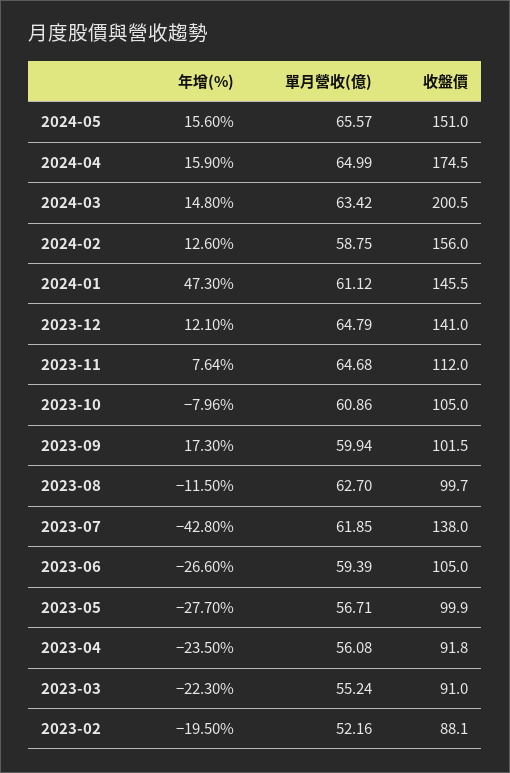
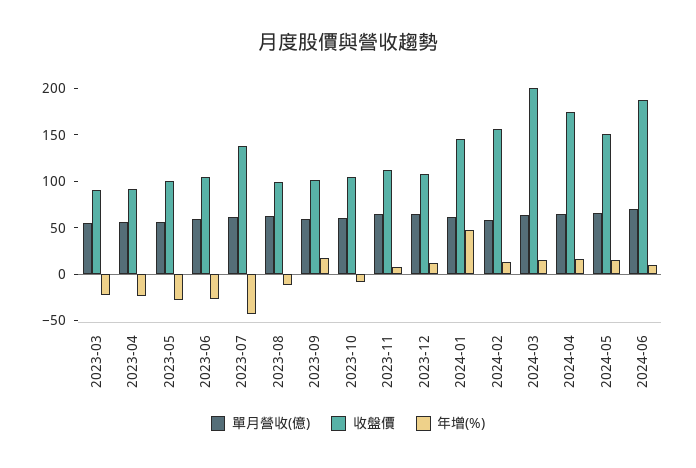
收盤價, 2023-12: 141 -> 110
年增(%), 2023-02: -19.5 -> none
單月營收(億), 2023-02: 52.16 -> none
收盤價, 2023-02: 88.1 -> none
單月營收(億), 2024-06: none -> 70
收盤價, 2024-06: none -> 190
年增(%), 2024-06: none -> 10

